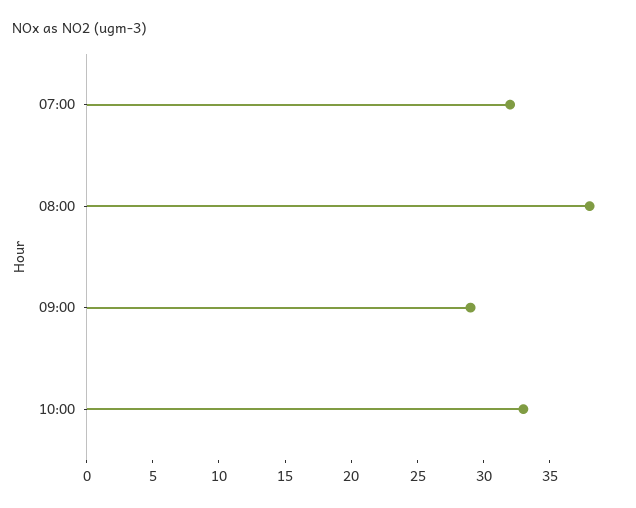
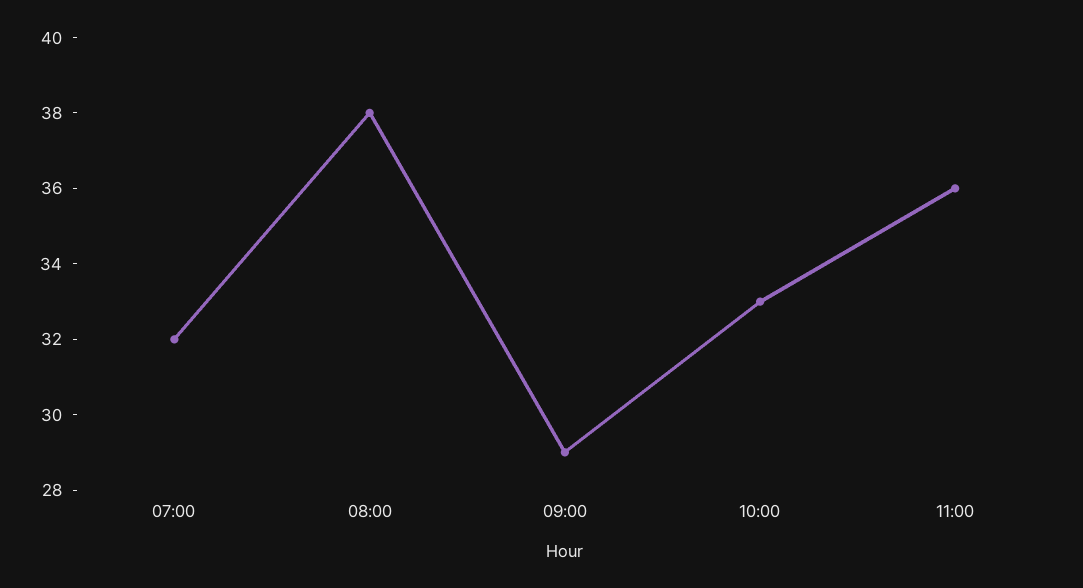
11:00: none -> 36

